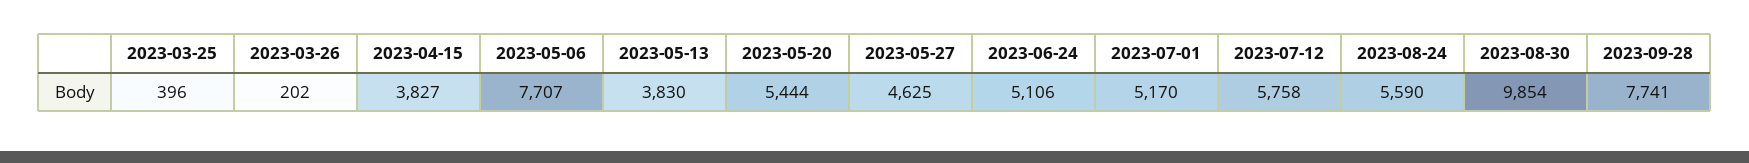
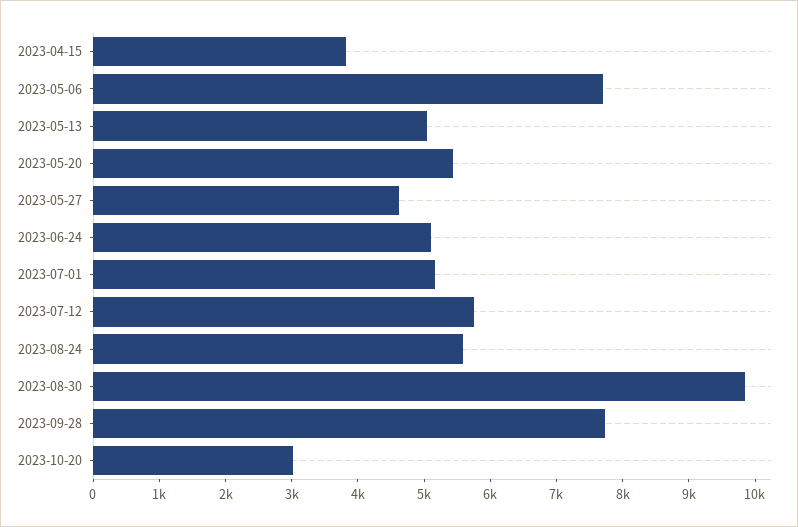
2023-03-25: 396 -> none
2023-03-26: 202 -> none
2023-05-13: 3830 -> 5000
2023-10-20: none -> 3000

